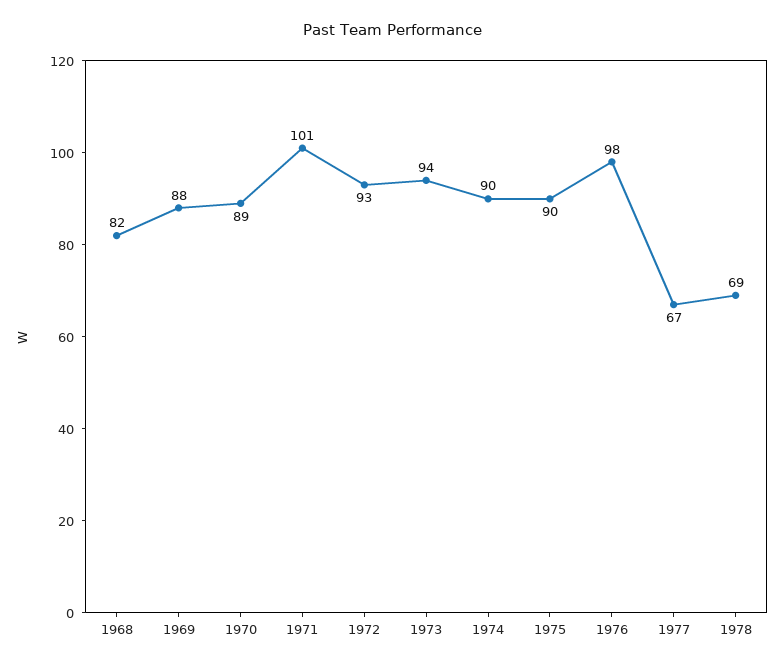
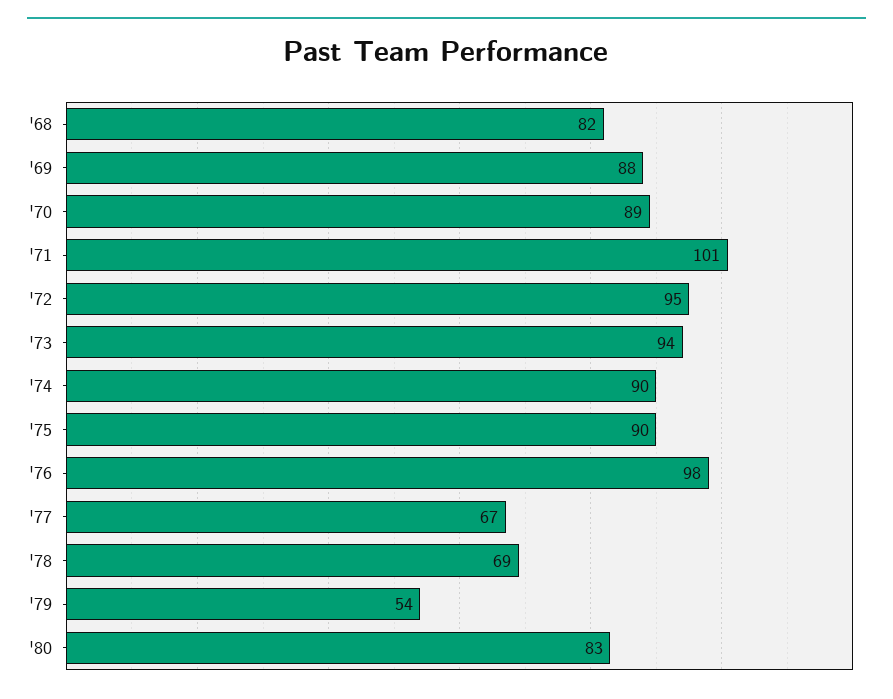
1972: 93 -> 95
'79: none -> 54
'80: none -> 83

